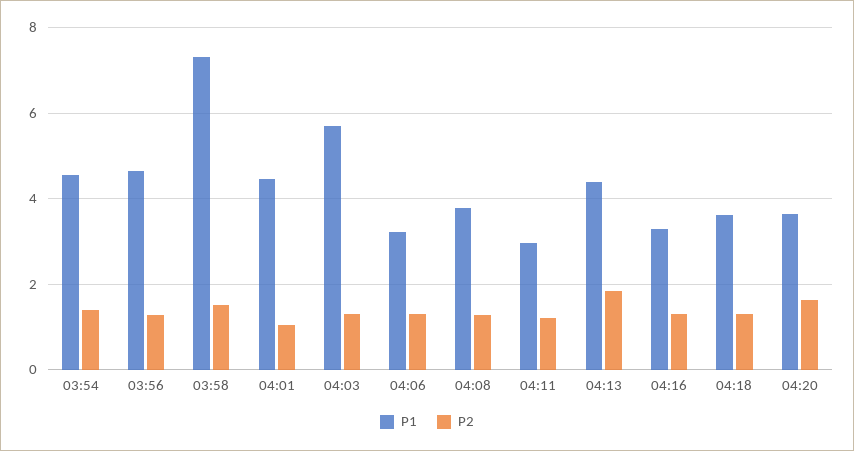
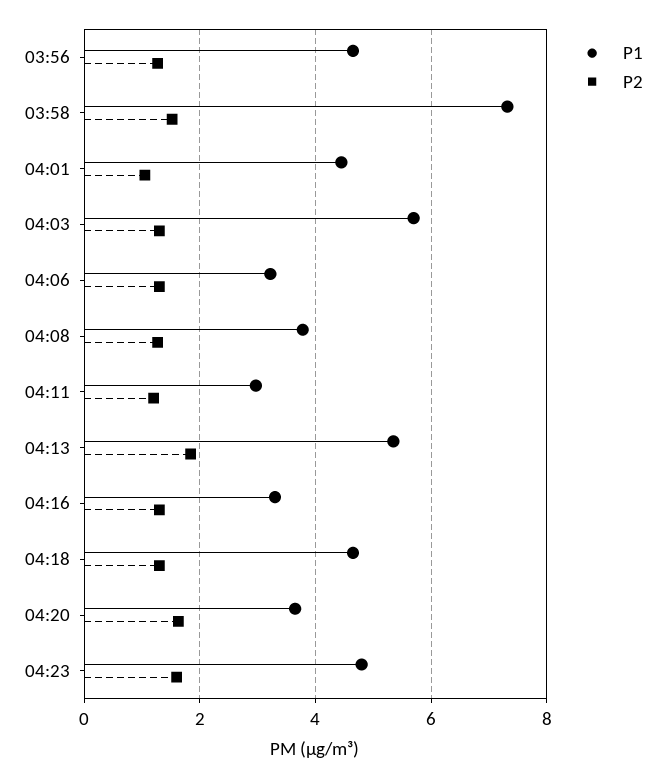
P1, 03:54: 4.6 -> none
P2, 03:54: 1.4 -> none
P1, 04:13: 4.4 -> 5.4
P1, 04:18: 3.6 -> 4.6
P1, 04:23: none -> 4.8
P2, 04:23: none -> 1.6

